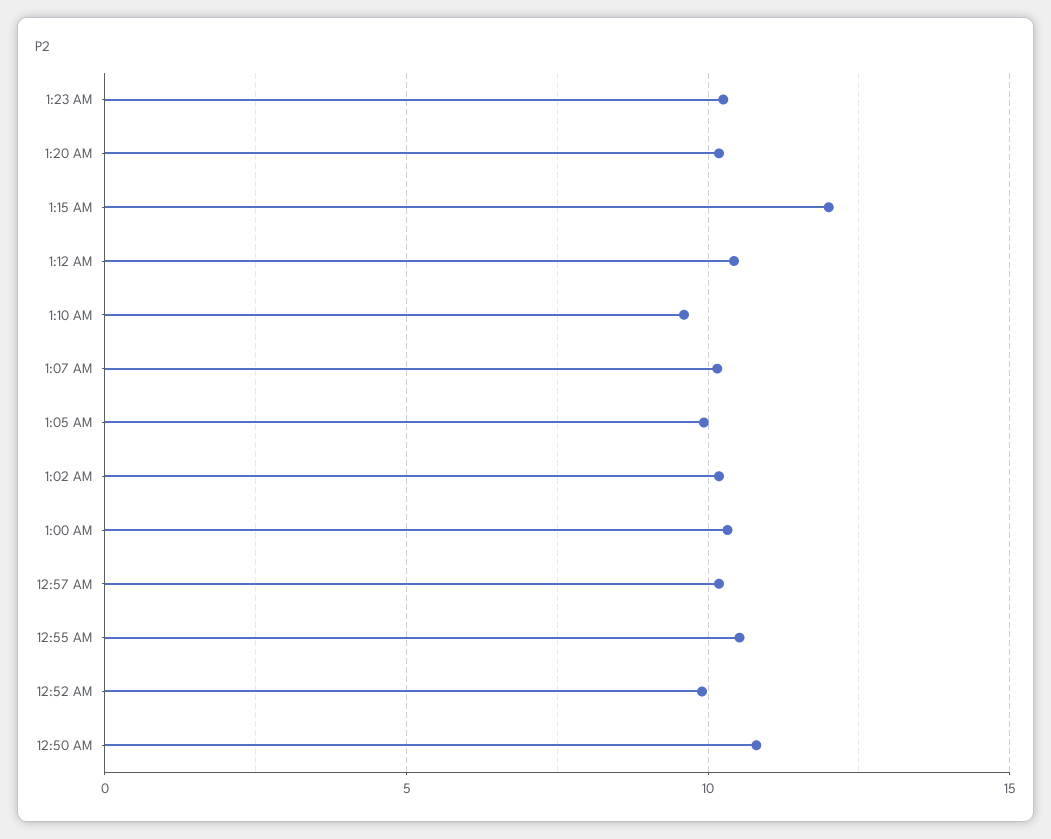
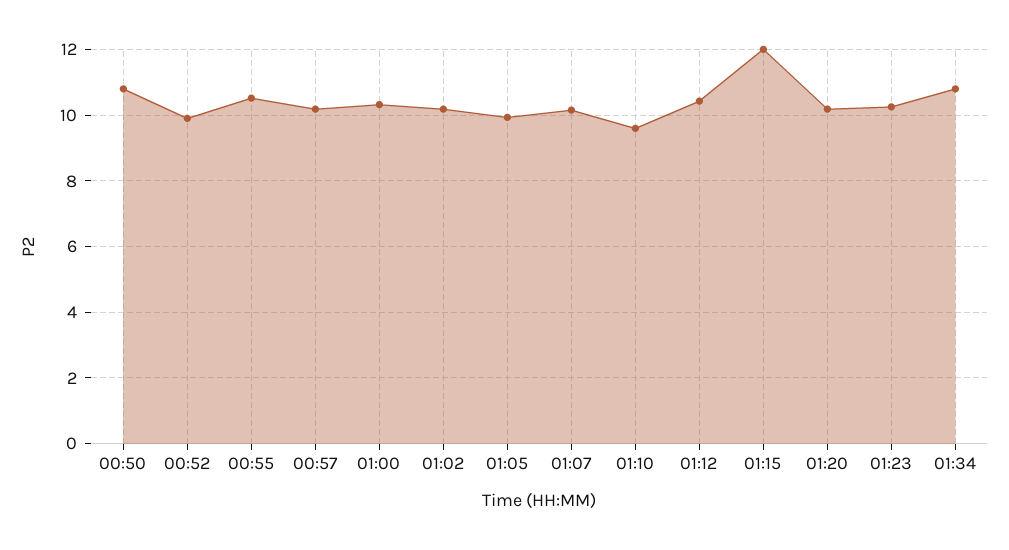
01:34: none -> 10.8

